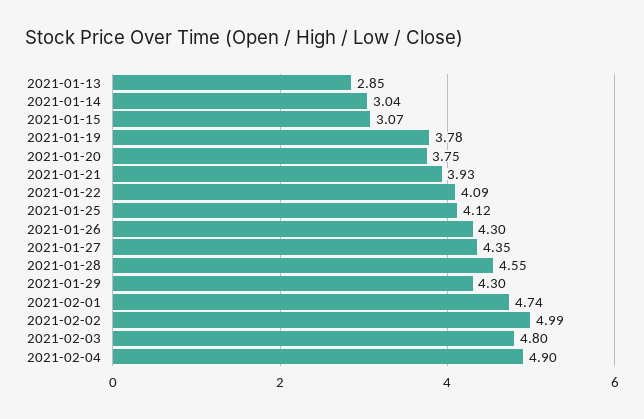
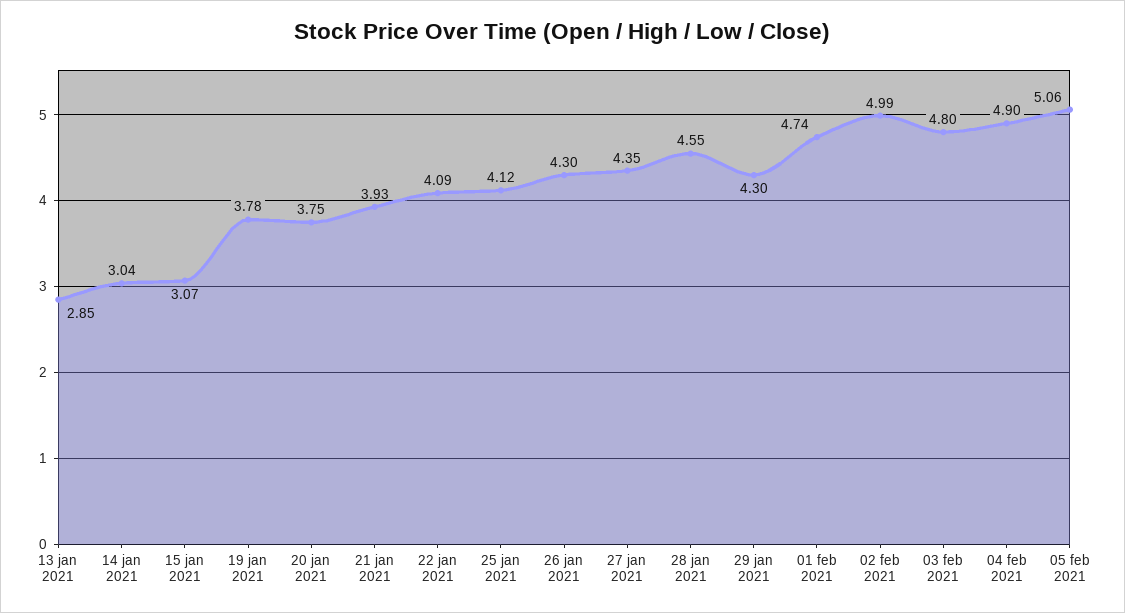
05 feb 2021: none -> 5.06

